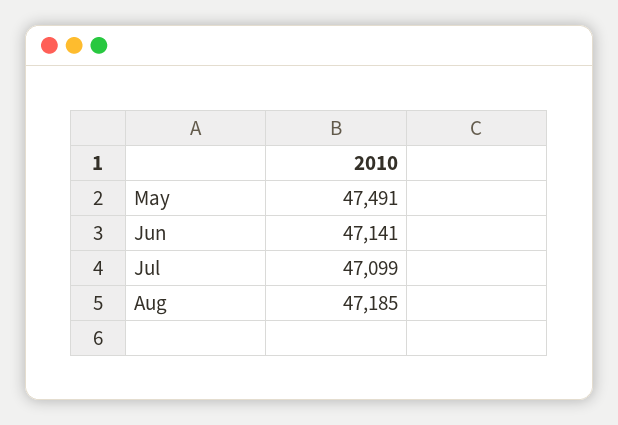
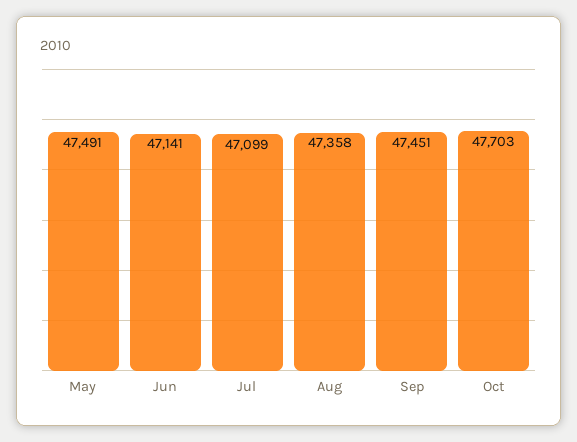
Aug: 47185 -> 47358
Sep: none -> 47451
Oct: none -> 47703

